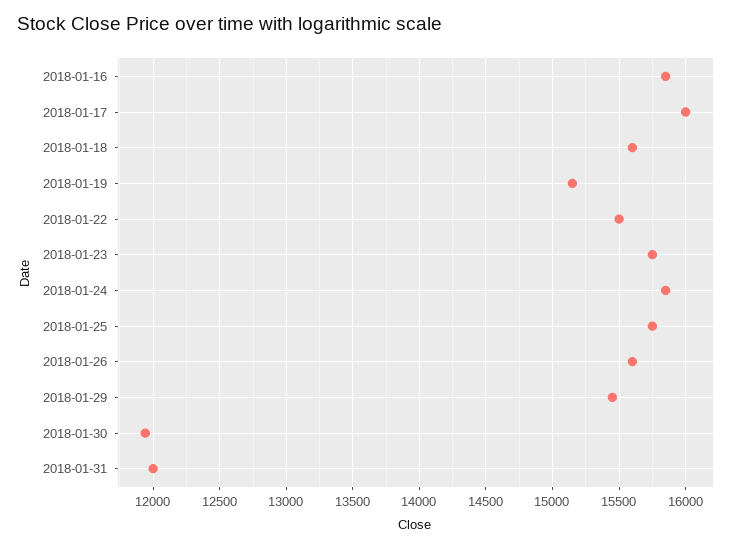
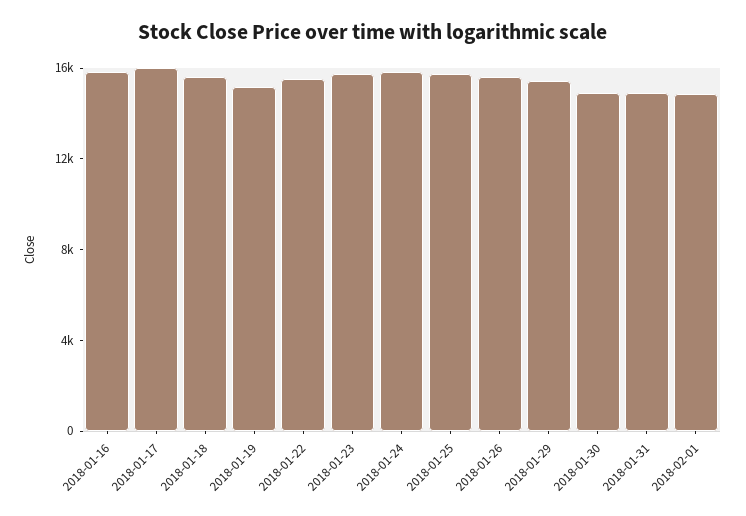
2018-01-30: 11950 -> 15000
2018-01-31: 12000 -> 15000
2018-02-01: none -> 15000

